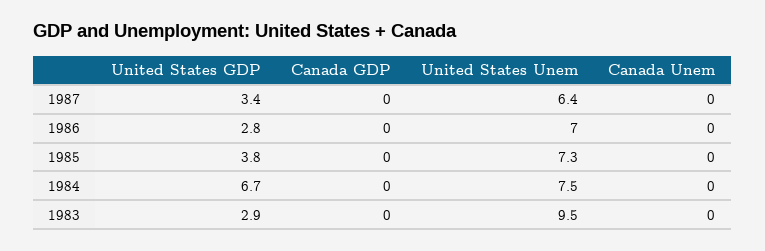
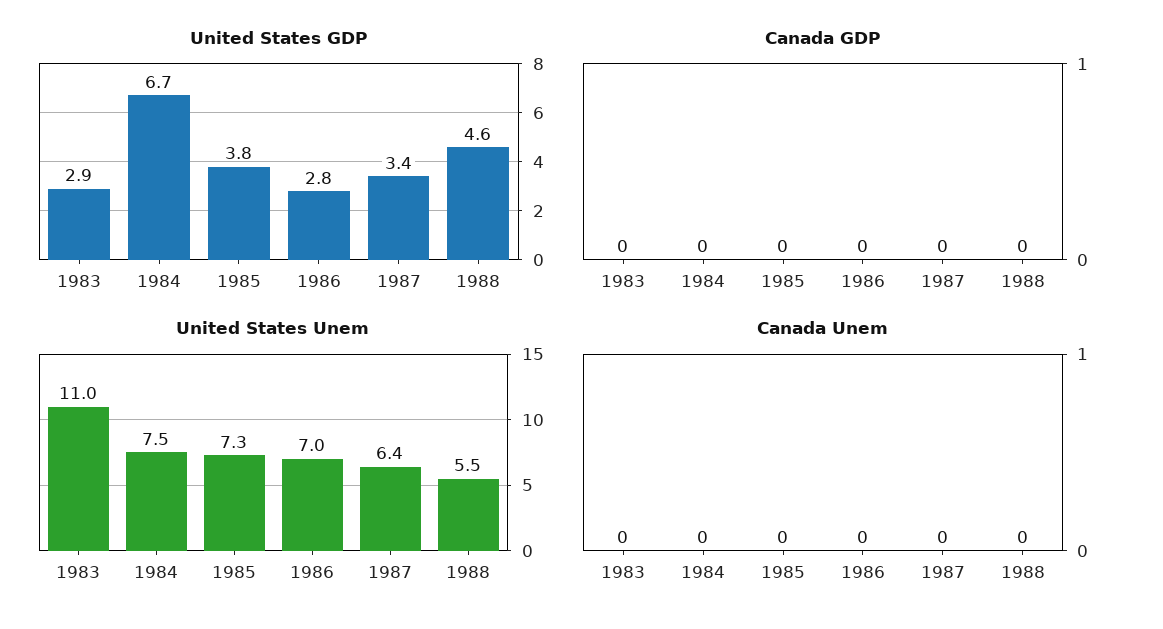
United States Unem, 1983: 9.5 -> 11
United States GDP, 1988: none -> 4.6
Canada GDP, 1988: none -> 0
United States Unem, 1988: none -> 5.5
Canada Unem, 1988: none -> 0

